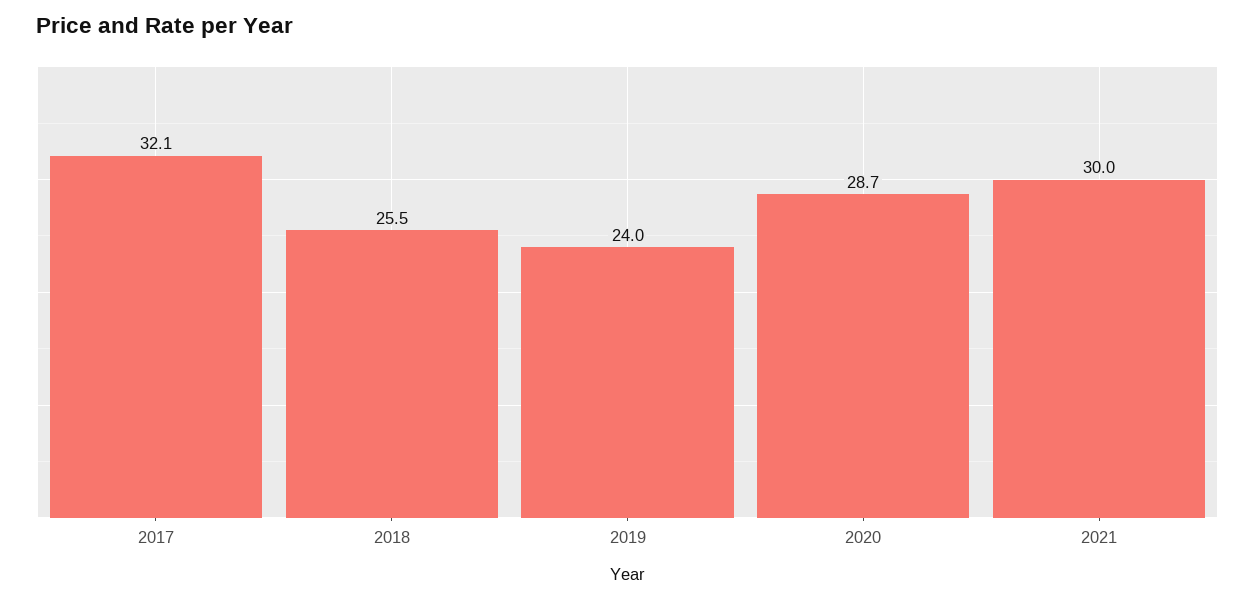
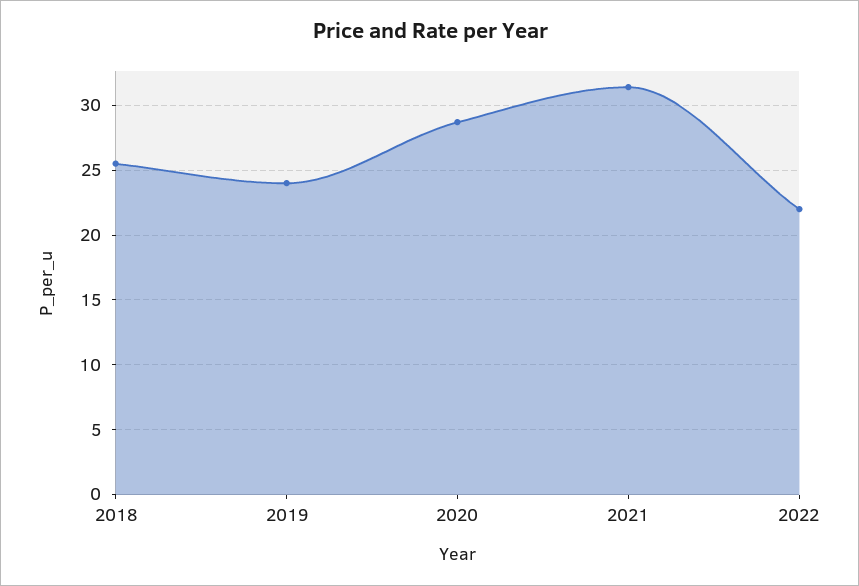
2017: 32.1 -> none
2021: 30 -> 31.5
2022: none -> 22

